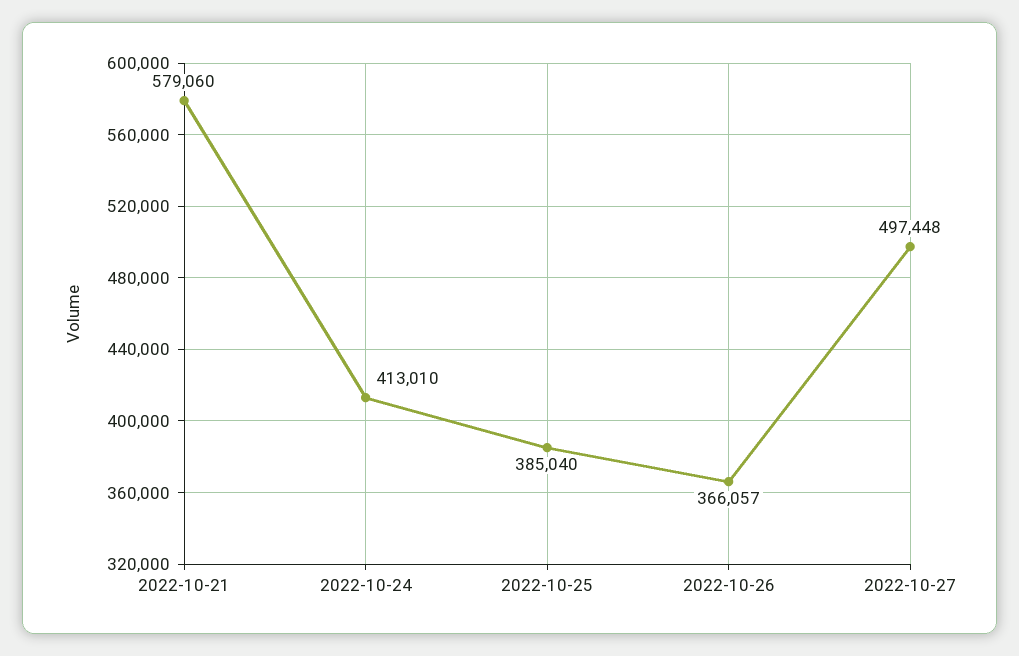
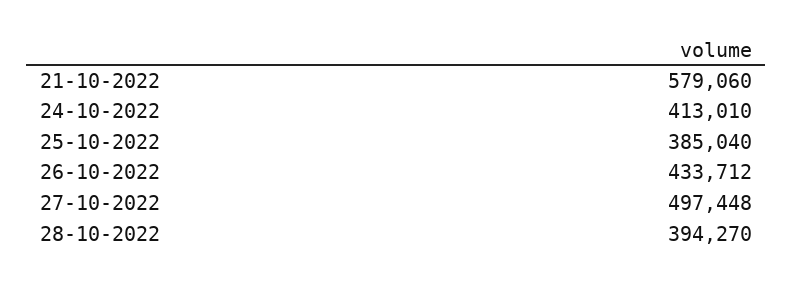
2022-10-26: 366057 -> 433712
28-10-2022: none -> 394270

